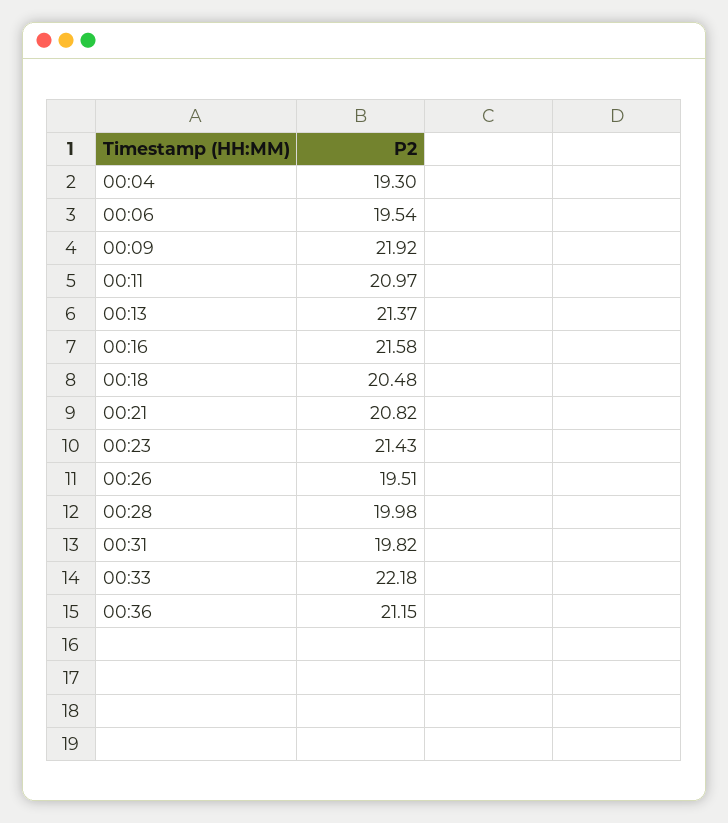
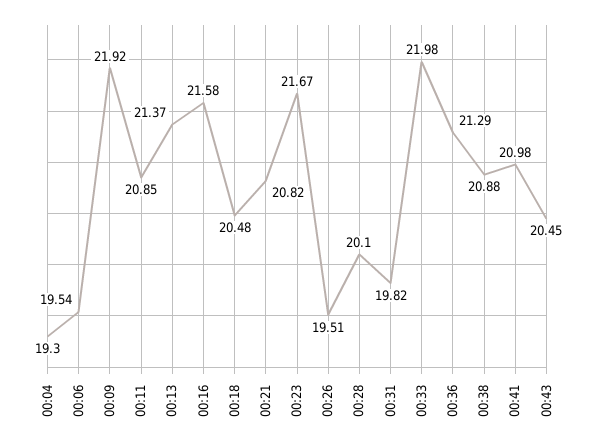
00:11: 20.97 -> 20.85
00:23: 21.43 -> 21.67
00:28: 19.98 -> 20.1
00:33: 22.18 -> 21.98
00:36: 21.15 -> 21.29
00:38: none -> 20.88
00:41: none -> 20.98
00:43: none -> 20.45

